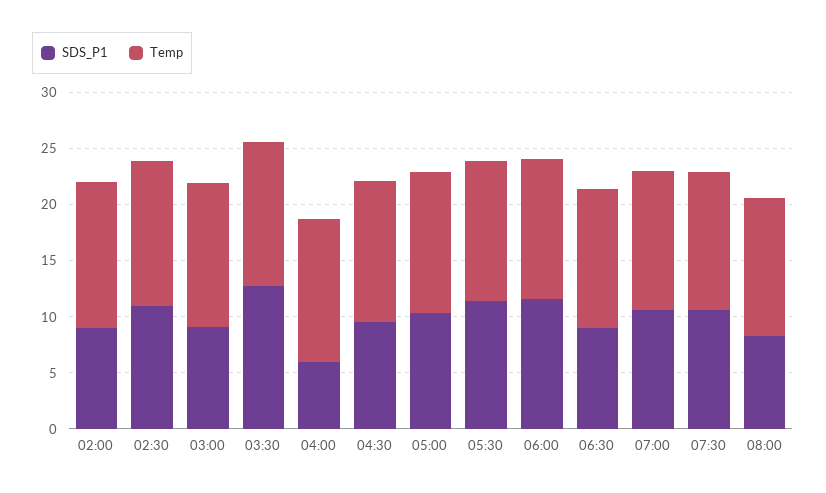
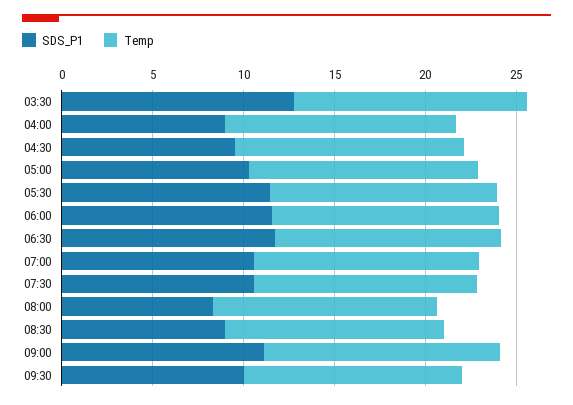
SDS_P1, 02:00: 9 -> none
Temp, 02:00: 13 -> none
SDS_P1, 02:30: 11 -> none
Temp, 02:30: 13 -> none
SDS_P1, 03:00: 9 -> none
Temp, 03:00: 13 -> none
SDS_P1, 04:00: 6 -> 9
SDS_P1, 06:30: 9 -> 12
SDS_P1, 08:30: none -> 9
Temp, 08:30: none -> 12
SDS_P1, 09:00: none -> 11
Temp, 09:00: none -> 13
SDS_P1, 09:30: none -> 10
Temp, 09:30: none -> 12

